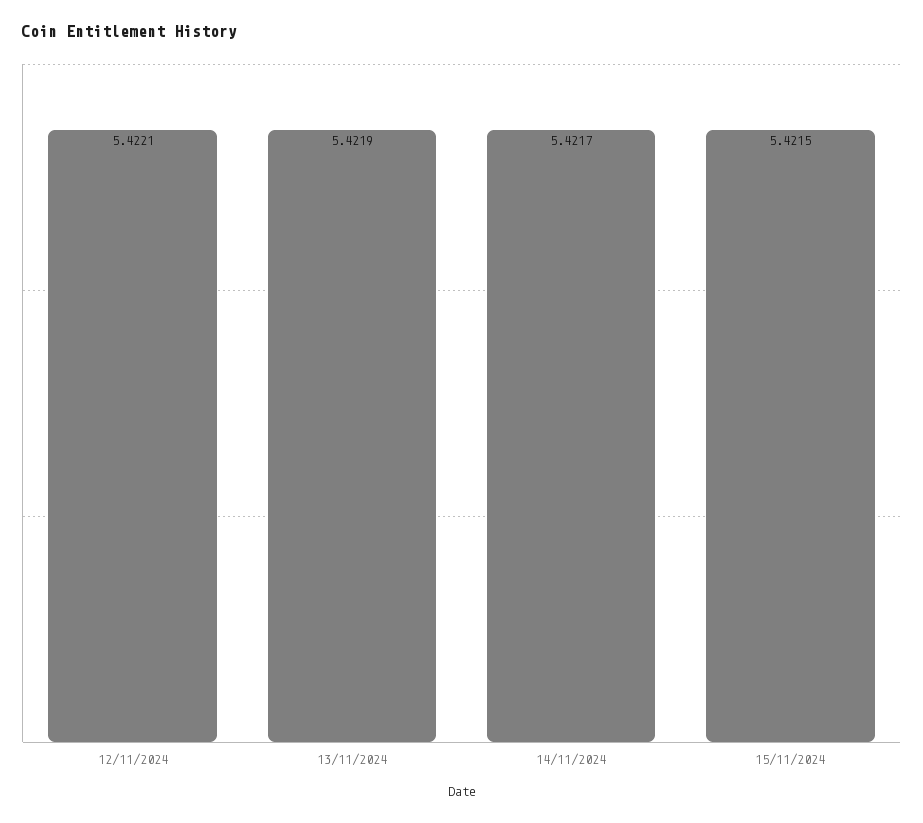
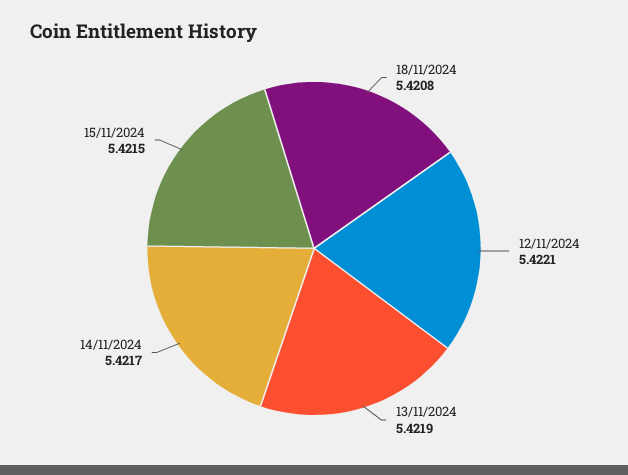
18/11/2024: none -> 5.4208

